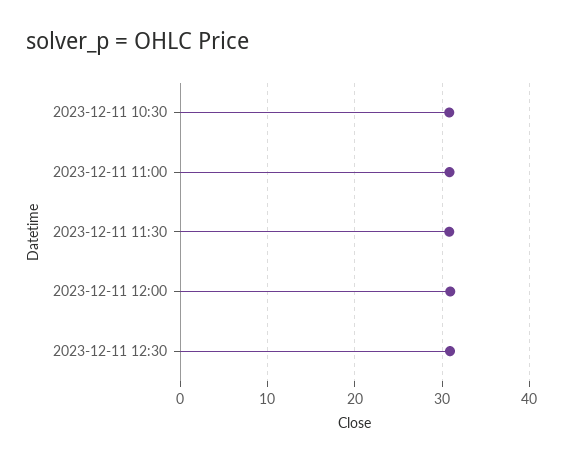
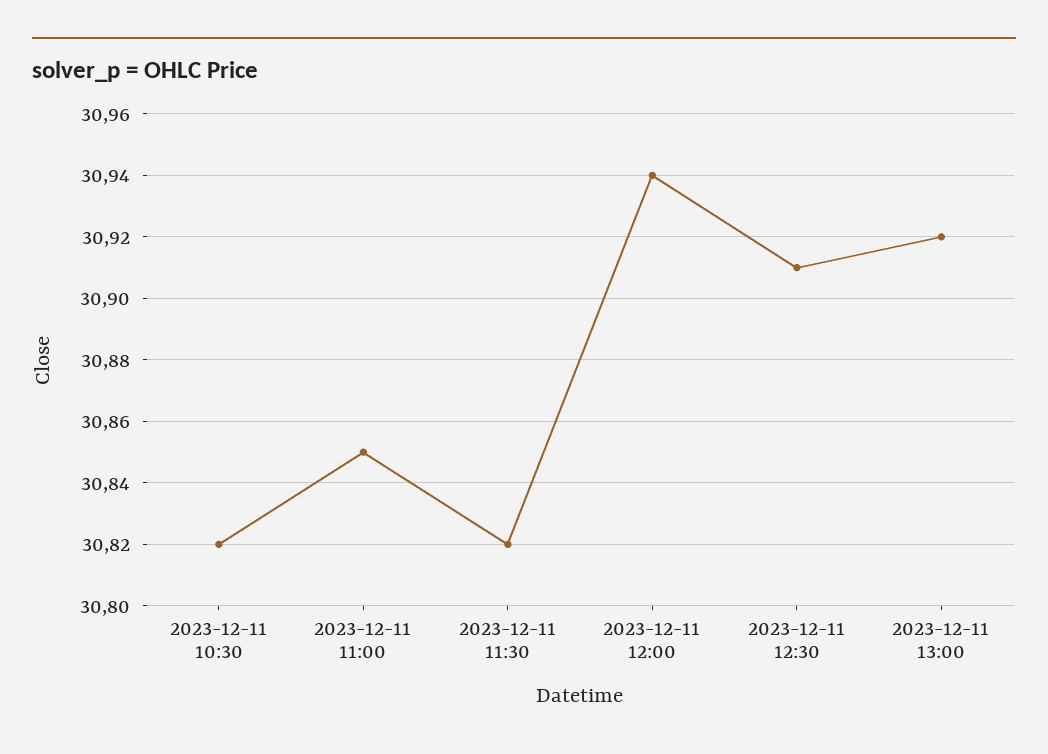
2023-12-11 13:00: none -> 30.92

